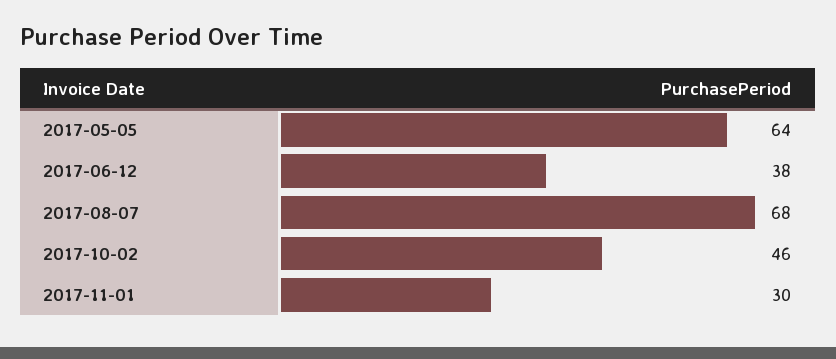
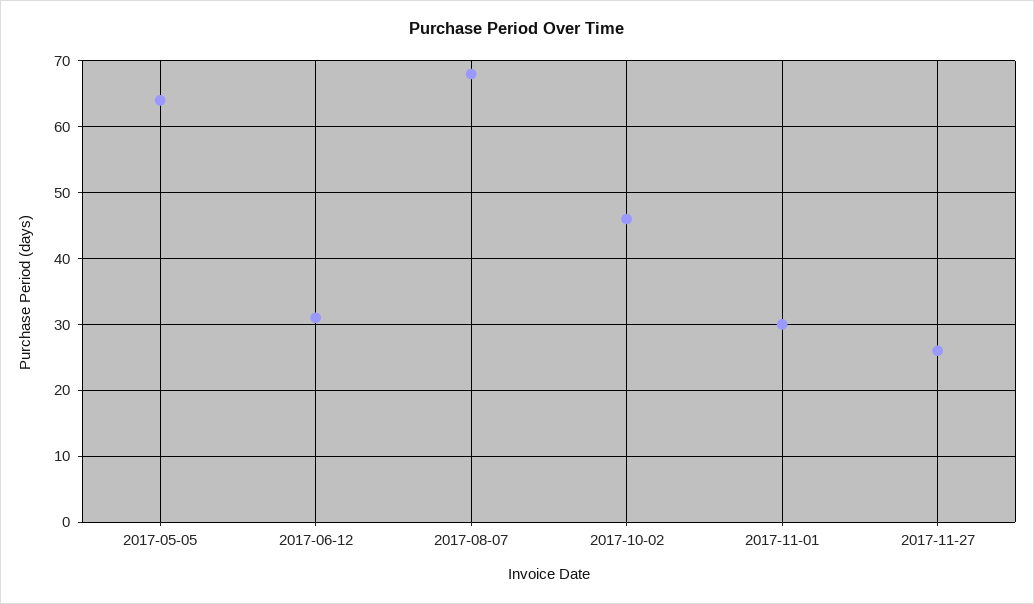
2017-06-12: 38 -> 31
2017-11-27: none -> 26

